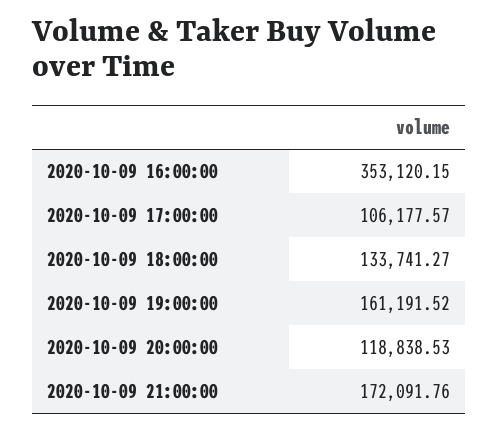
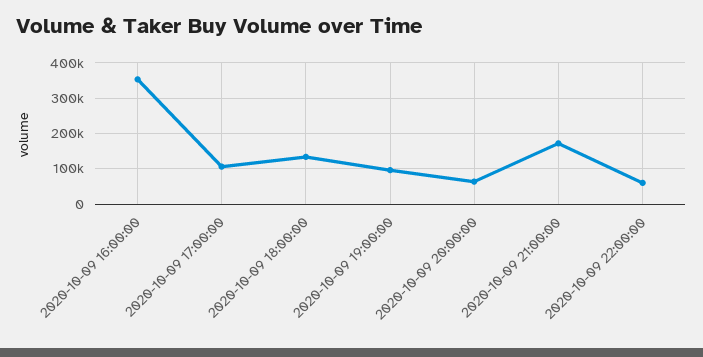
2020-10-09 19:00:00: 161191.52 -> 100000
2020-10-09 20:00:00: 118838.53 -> 60000
2020-10-09 22:00:00: none -> 60000

